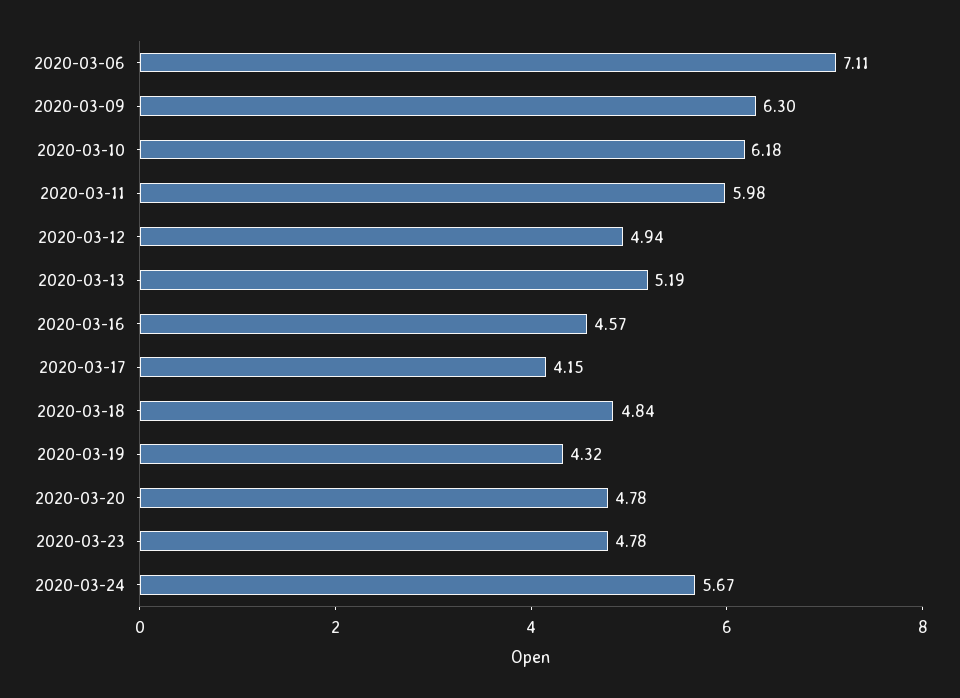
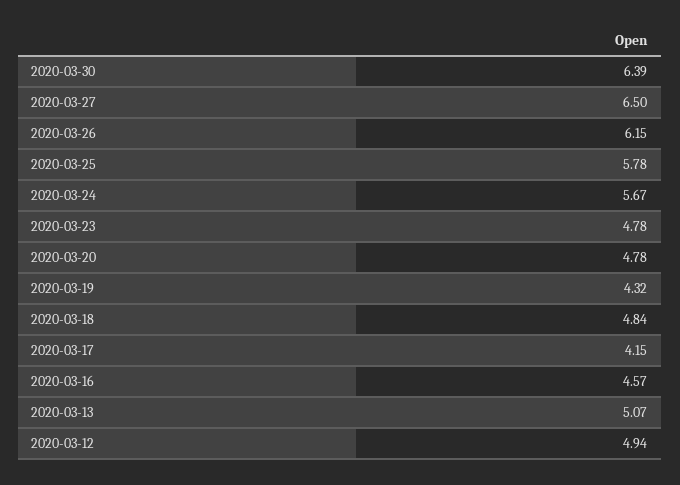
2020-03-06: 7.11 -> none
2020-03-09: 6.3 -> none
2020-03-10: 6.18 -> none
2020-03-11: 5.98 -> none
2020-03-13: 5.19 -> 5.07
2020-03-30: none -> 6.39
2020-03-27: none -> 6.5
2020-03-26: none -> 6.15
2020-03-25: none -> 5.78

